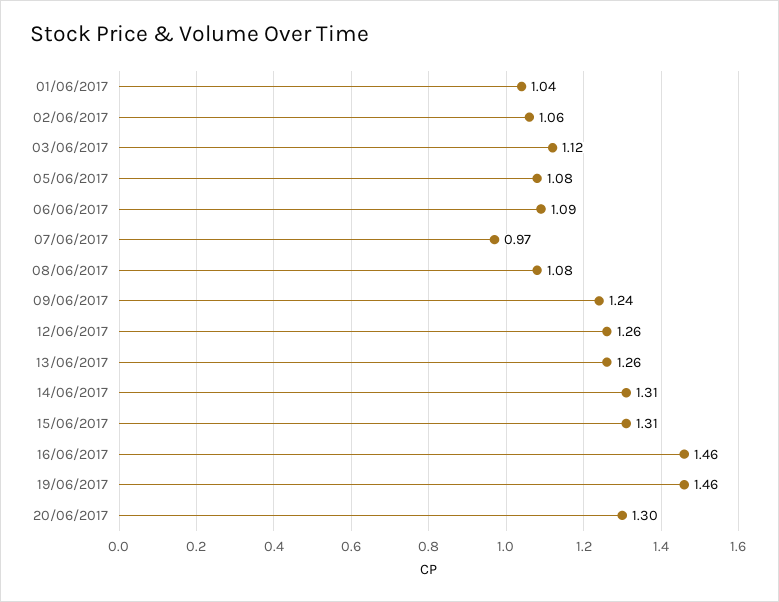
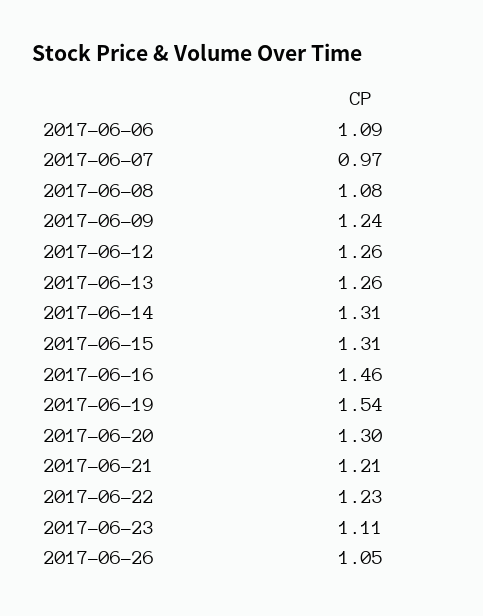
01/06/2017: 1.04 -> none
02/06/2017: 1.06 -> none
03/06/2017: 1.12 -> none
05/06/2017: 1.08 -> none
19/06/2017: 1.46 -> 1.54
2017-06-21: none -> 1.21
2017-06-22: none -> 1.23
2017-06-23: none -> 1.11
2017-06-26: none -> 1.05

